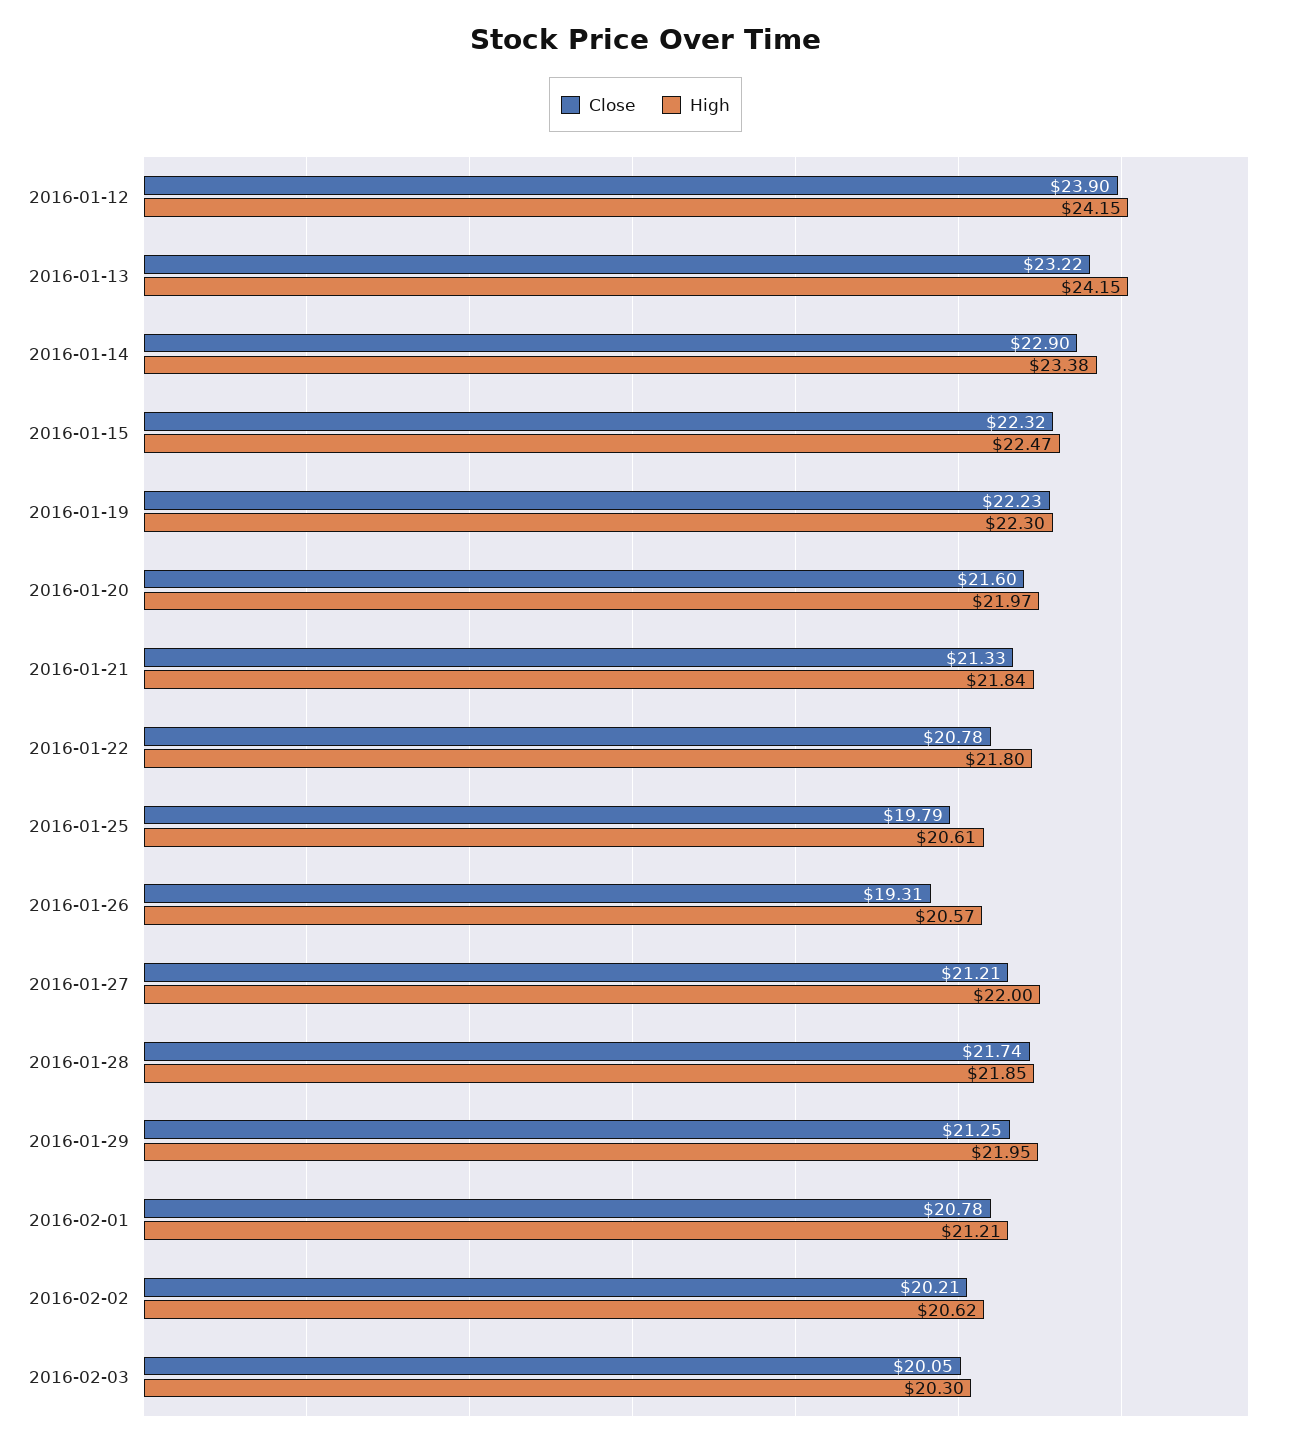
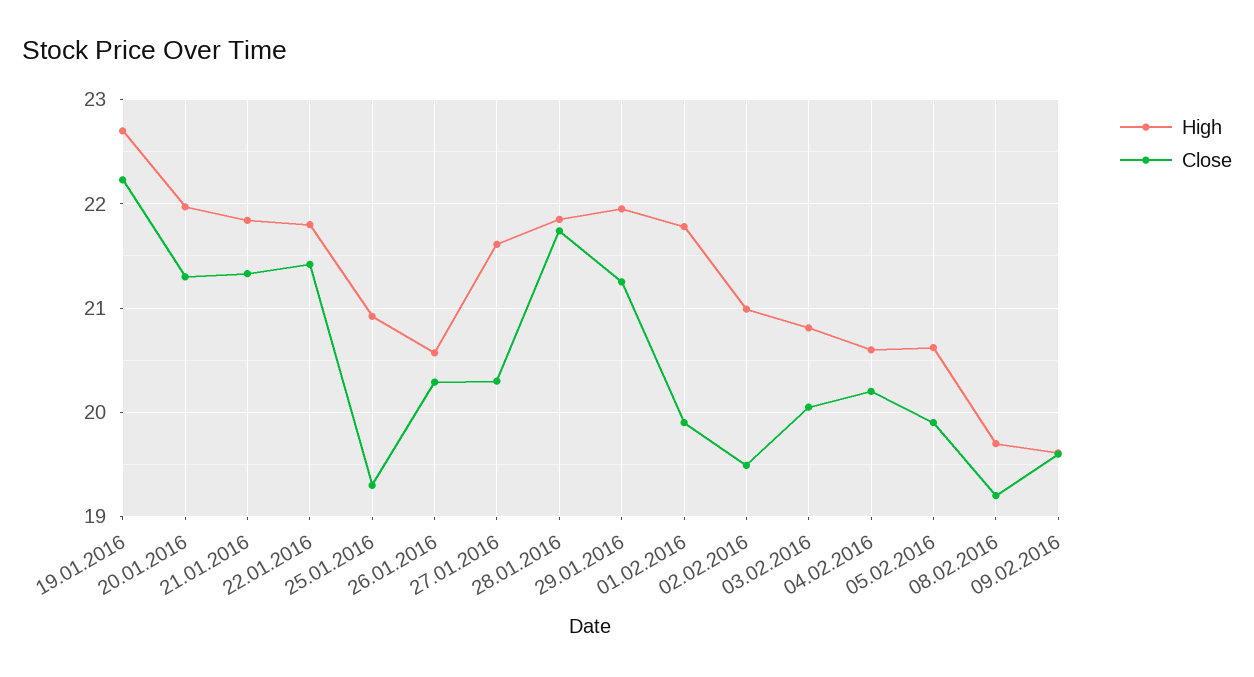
Close, 2016-01-12: 23.9 -> none
High, 2016-01-12: 24.15 -> none
Close, 2016-01-13: 23.22 -> none
High, 2016-01-13: 24.15 -> none
Close, 2016-01-14: 22.9 -> none
High, 2016-01-14: 23.38 -> none
Close, 2016-01-15: 22.32 -> none
High, 2016-01-15: 22.47 -> none
High, 2016-01-19: 22.3 -> 22.7
Close, 2016-01-20: 21.6 -> 21.3
Close, 2016-01-22: 20.78 -> 21.4
Close, 2016-01-25: 19.79 -> 19.3
High, 2016-01-25: 20.61 -> 20.9
Close, 2016-01-26: 19.31 -> 20.3
Close, 2016-01-27: 21.21 -> 20.3
High, 2016-01-27: 22 -> 21.6
Close, 2016-02-01: 20.78 -> 19.9
High, 2016-02-01: 21.21 -> 21.8
Close, 2016-02-02: 20.21 -> 19.5
High, 2016-02-02: 20.62 -> 21
High, 2016-02-03: 20.3 -> 20.8
High, 04.02.2016: none -> 20.6
Close, 04.02.2016: none -> 20.2
High, 05.02.2016: none -> 20.6
Close, 05.02.2016: none -> 19.9
High, 08.02.2016: none -> 19.7
Close, 08.02.2016: none -> 19.2
High, 09.02.2016: none -> 19.6
Close, 09.02.2016: none -> 19.6

